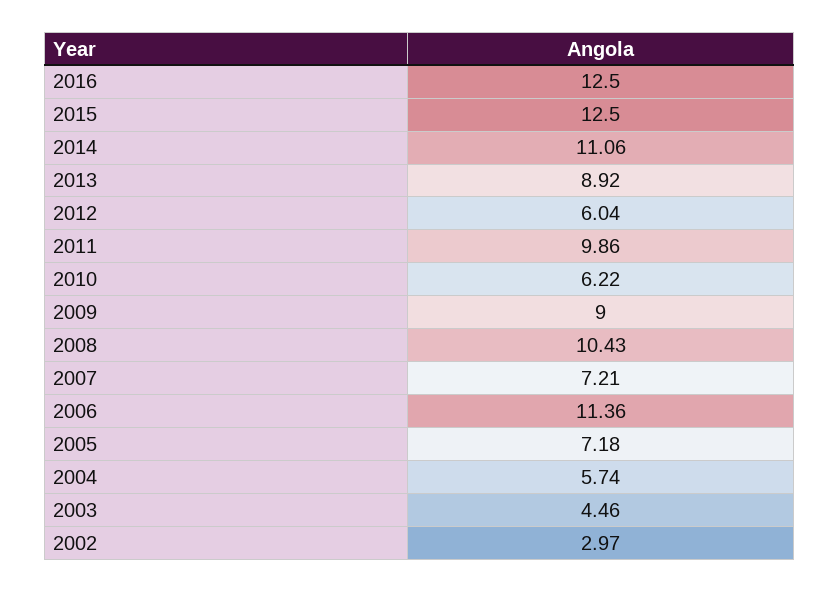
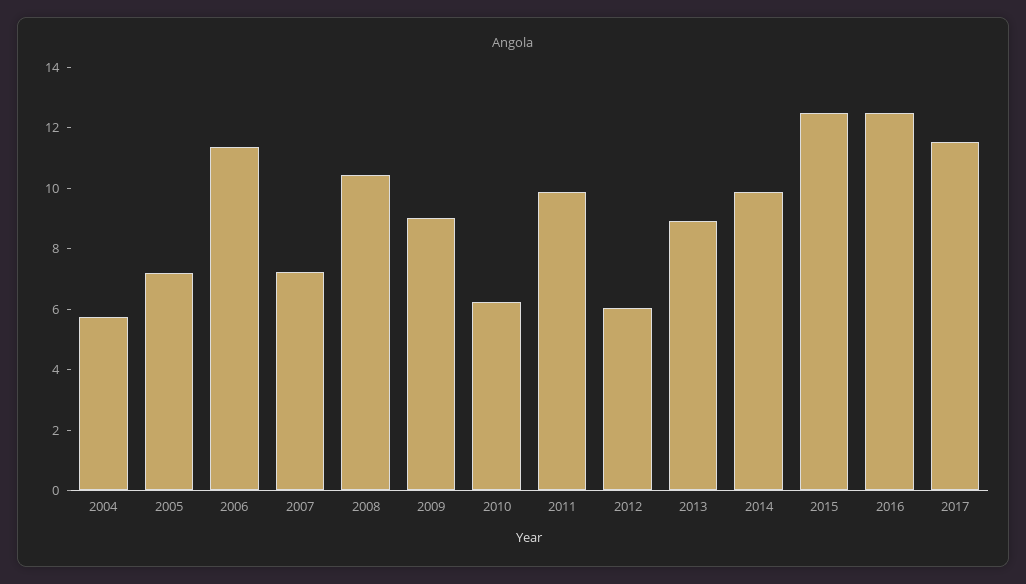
2014: 11.06 -> 10
2003: 4.46 -> none
2002: 2.97 -> none
2017: none -> 11.5

